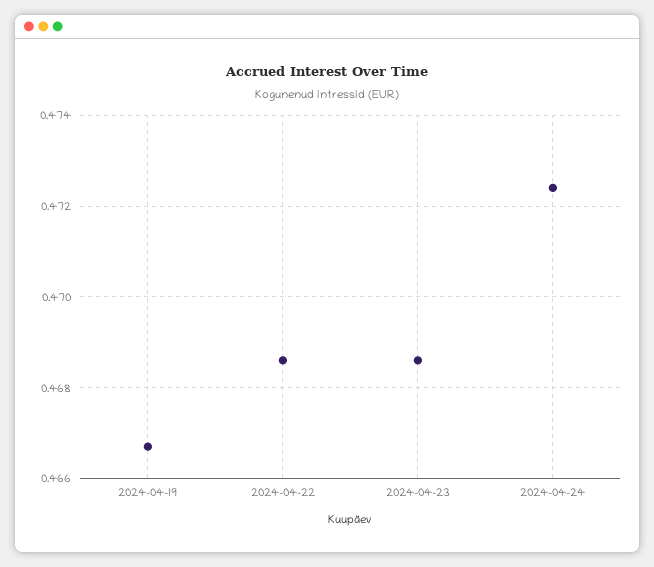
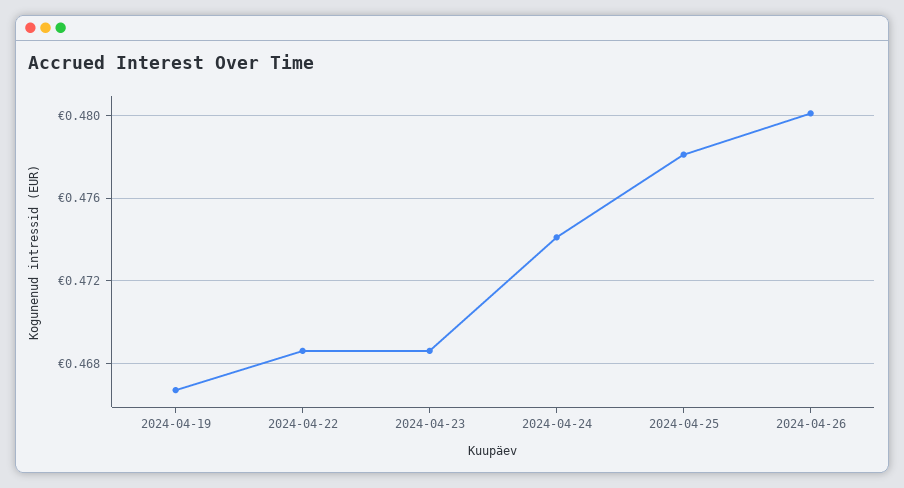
2024-04-24: 0.4725 -> 0.474
2024-04-25: none -> 0.478
2024-04-26: none -> 0.48

